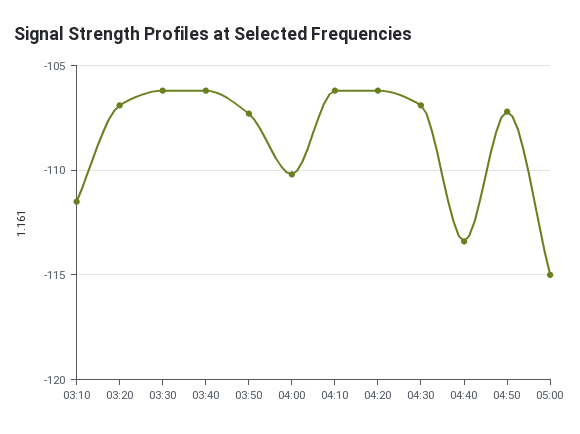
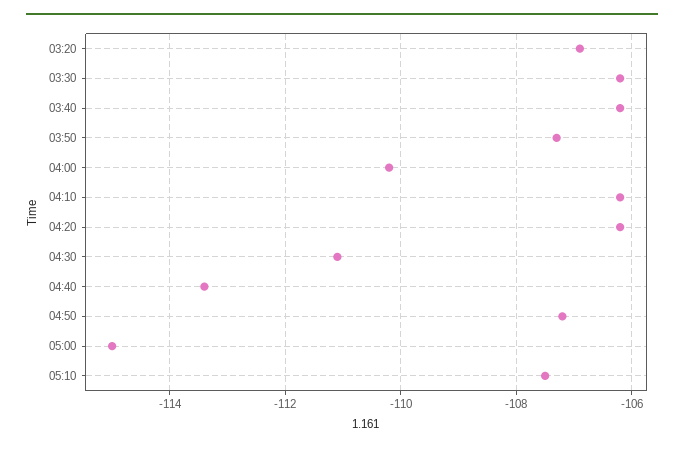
03:10: -111.5 -> none
04:30: -107 -> -111
05:10: none -> -107.5

